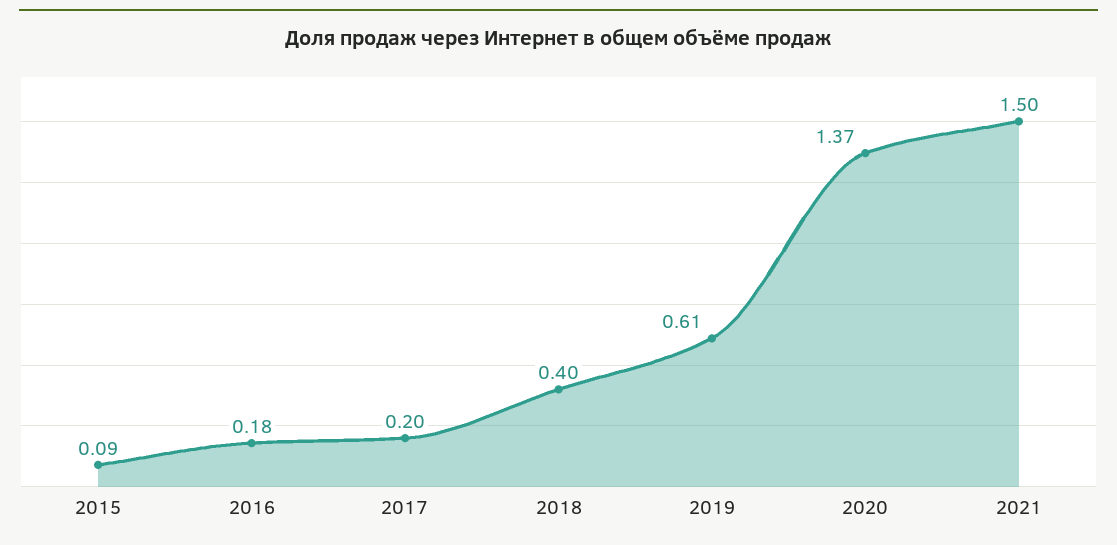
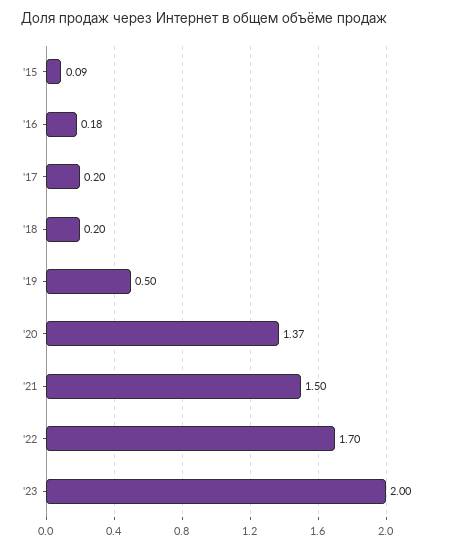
2018: 0.4 -> 0.2
2019: 0.61 -> 0.5
'22: none -> 1.7
'23: none -> 2

